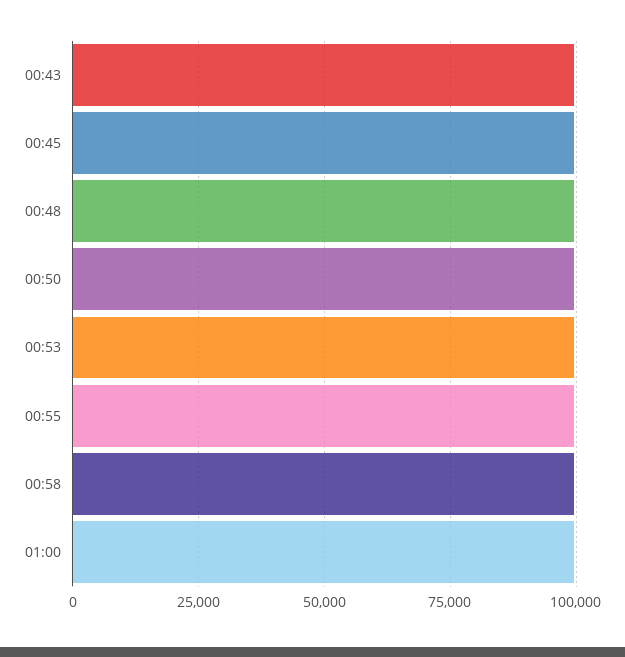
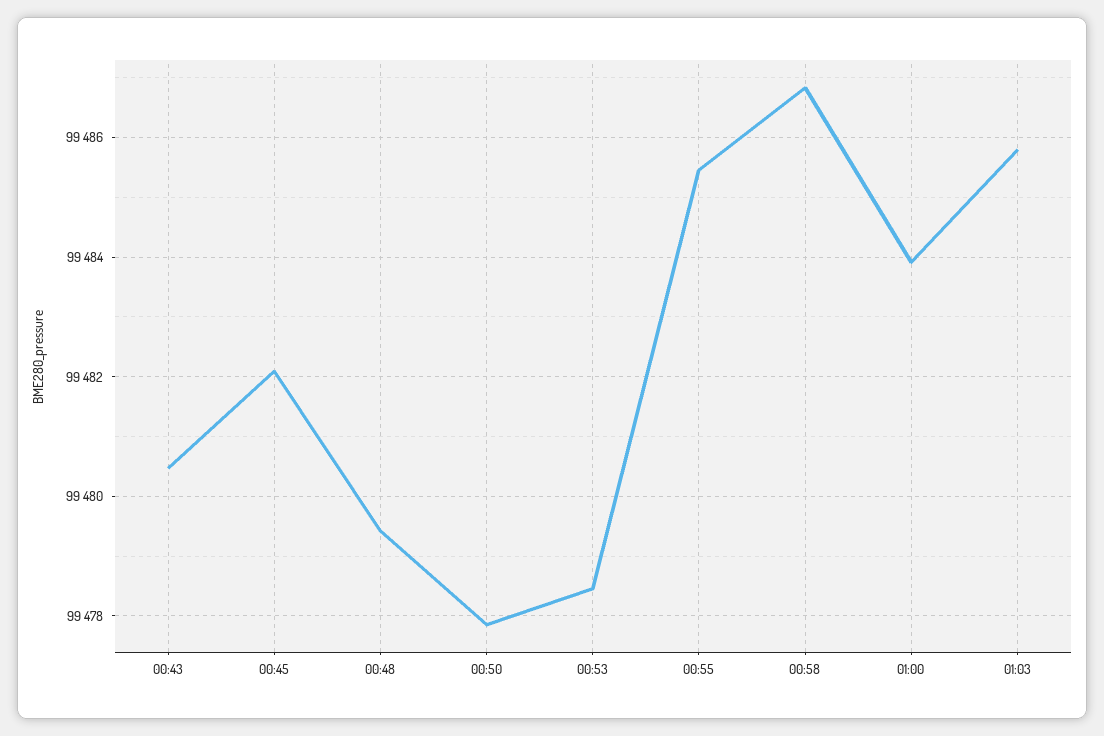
01:03: none -> 99485.8

